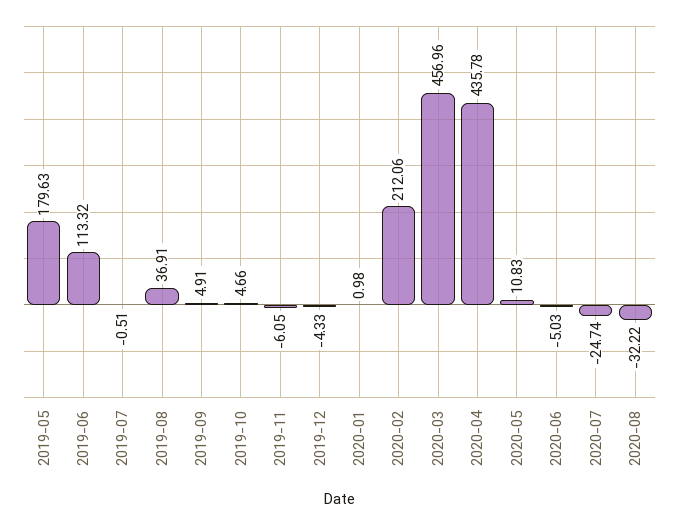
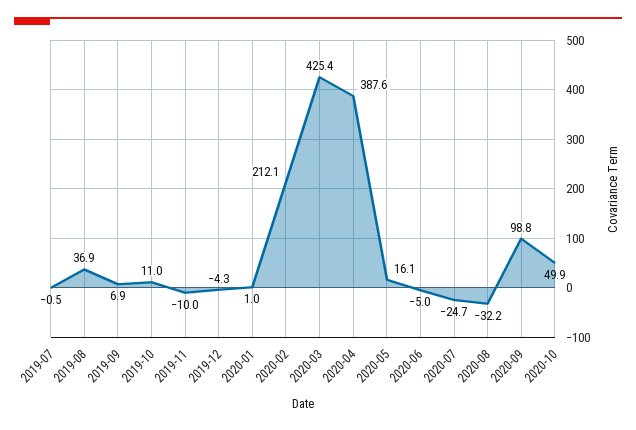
2019-05: 179.63 -> none
2019-06: 113.32 -> none
2019-09: 4.91 -> 6.9
2019-10: 4.66 -> 11
2019-11: -6.05 -> -10
2020-03: 456.96 -> 425.4
2020-04: 435.78 -> 387.6
2020-05: 10.83 -> 16.1
2020-09: none -> 98.8
2020-10: none -> 49.9

